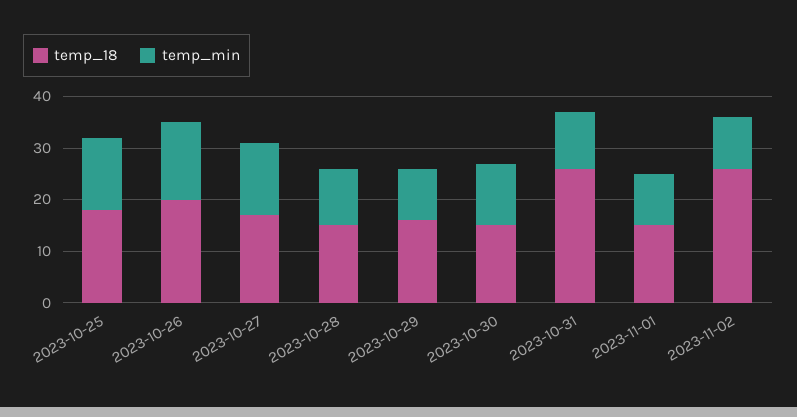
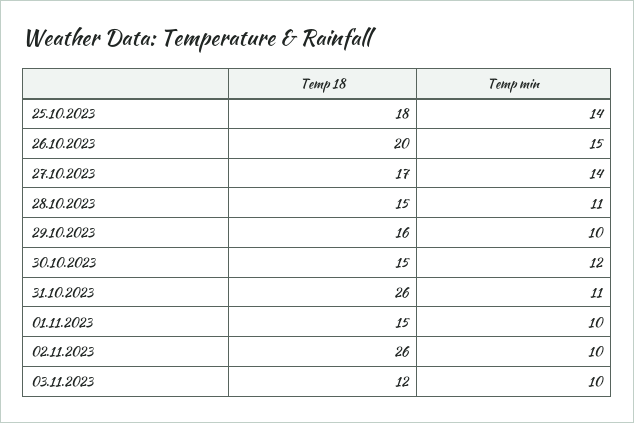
temp_18, 03.11.2023: none -> 12
temp_min, 03.11.2023: none -> 10

